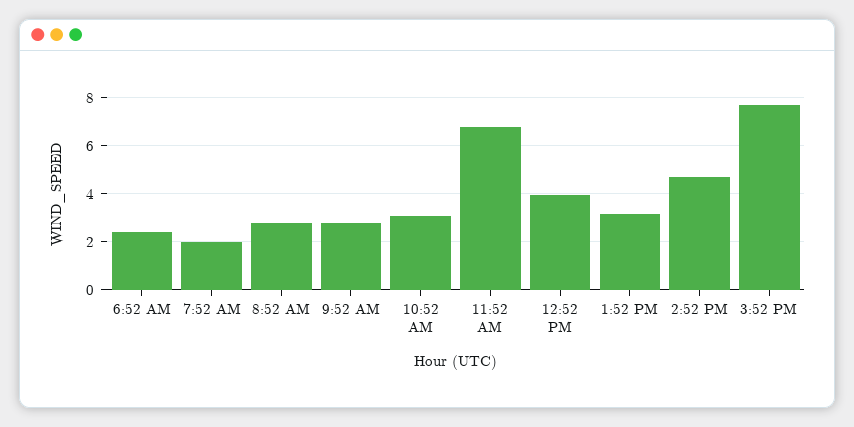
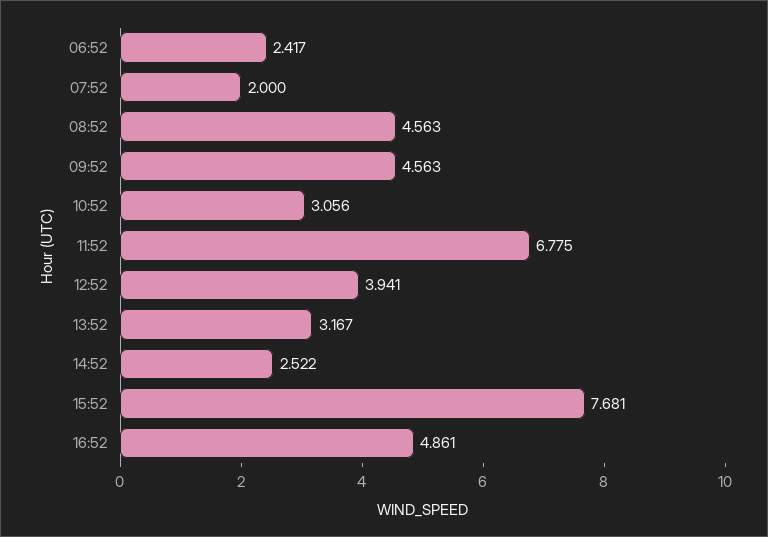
8:52 AM: 2.75 -> 4.563
9:52 AM: 2.75 -> 4.563
2:52 PM: 4.75 -> 2.522
16:52: none -> 4.861

